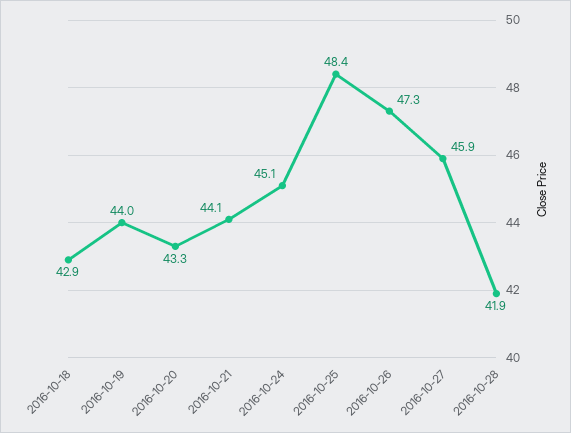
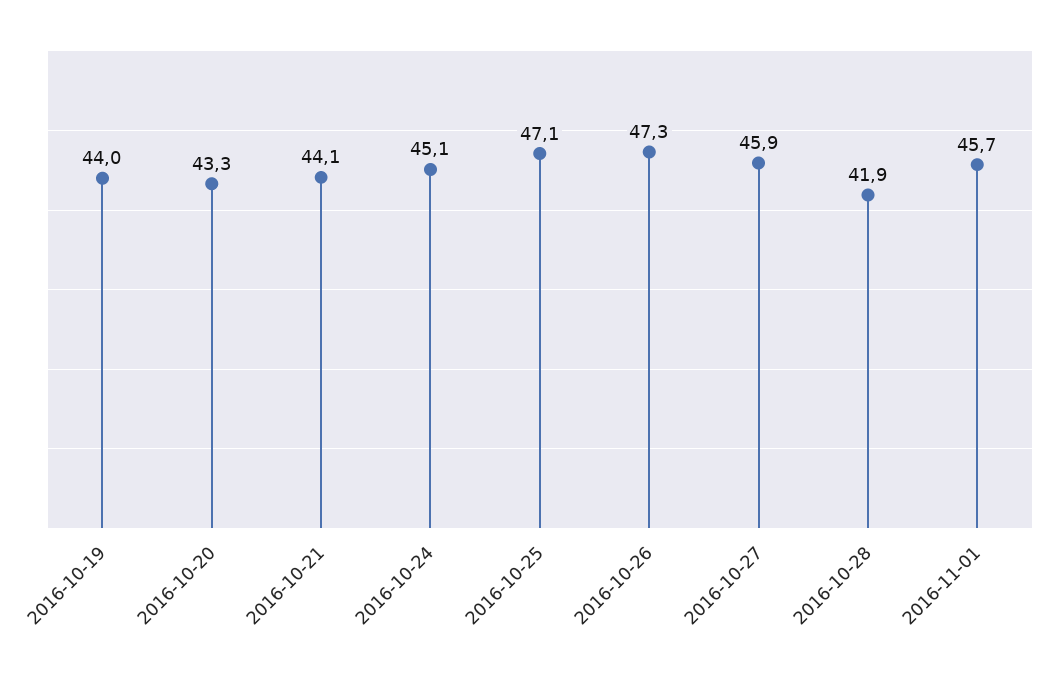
2016-10-18: 42.9 -> none
2016-10-25: 48.4 -> 47.1
2016-11-01: none -> 45.7

